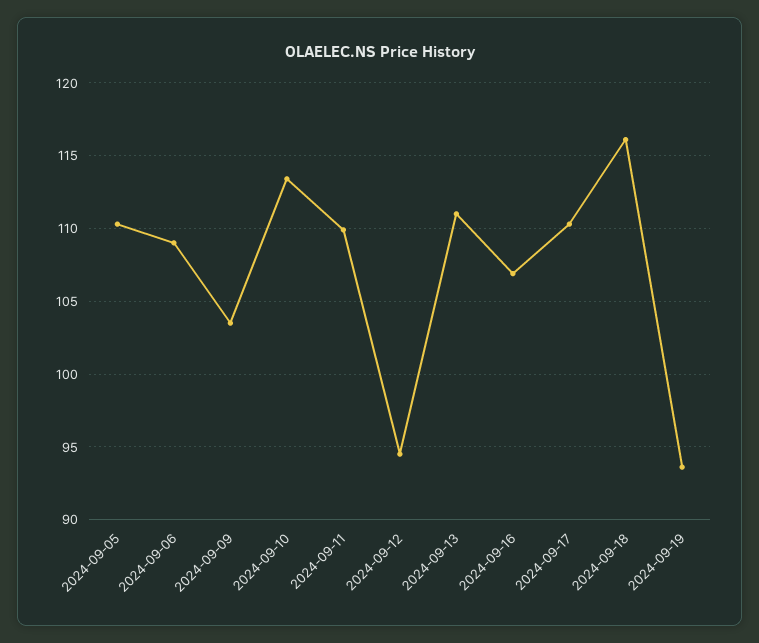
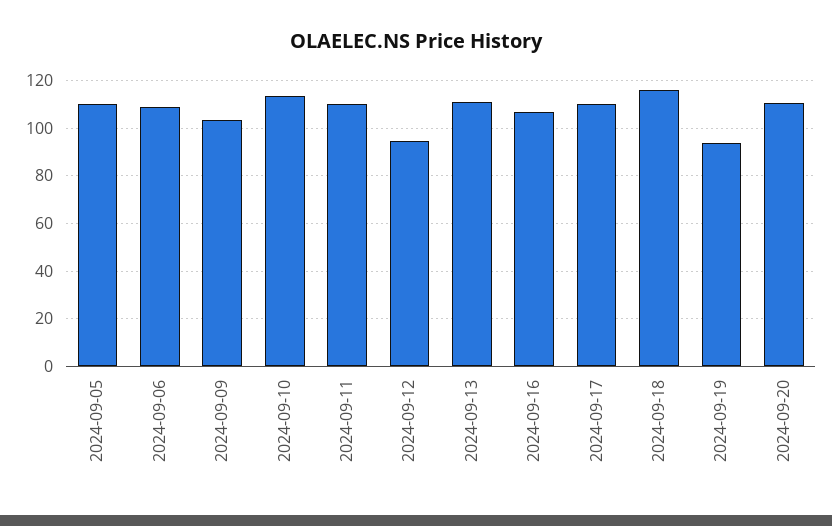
2024-09-20: none -> 110

